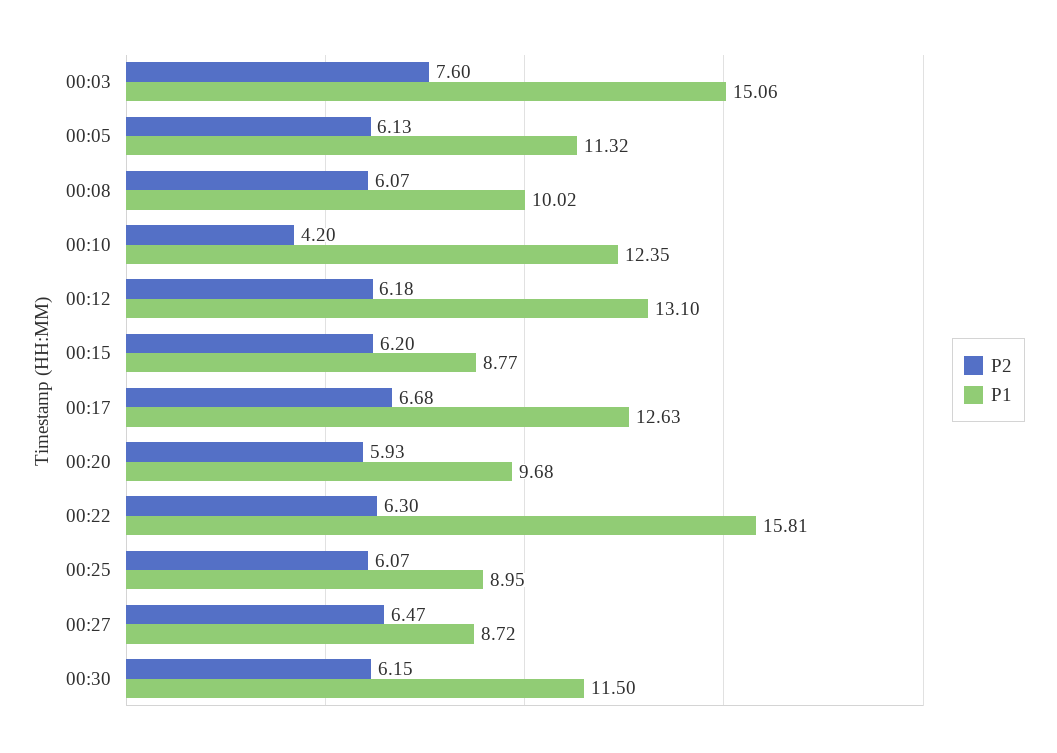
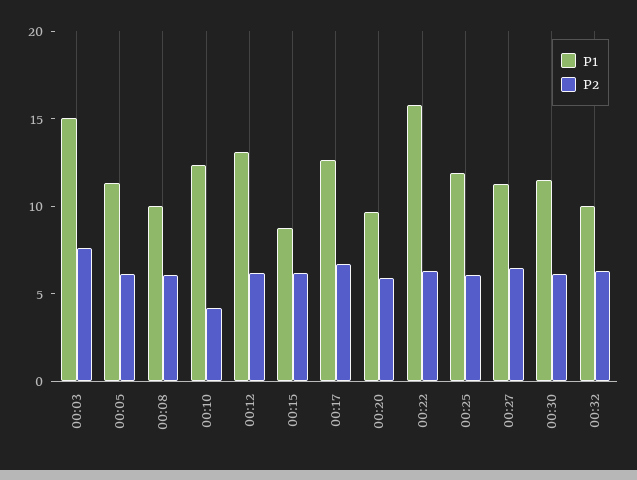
P1, 00:25: 8.95 -> 12
P1, 00:27: 8.72 -> 11
P1, 00:32: none -> 10
P2, 00:32: none -> 6

